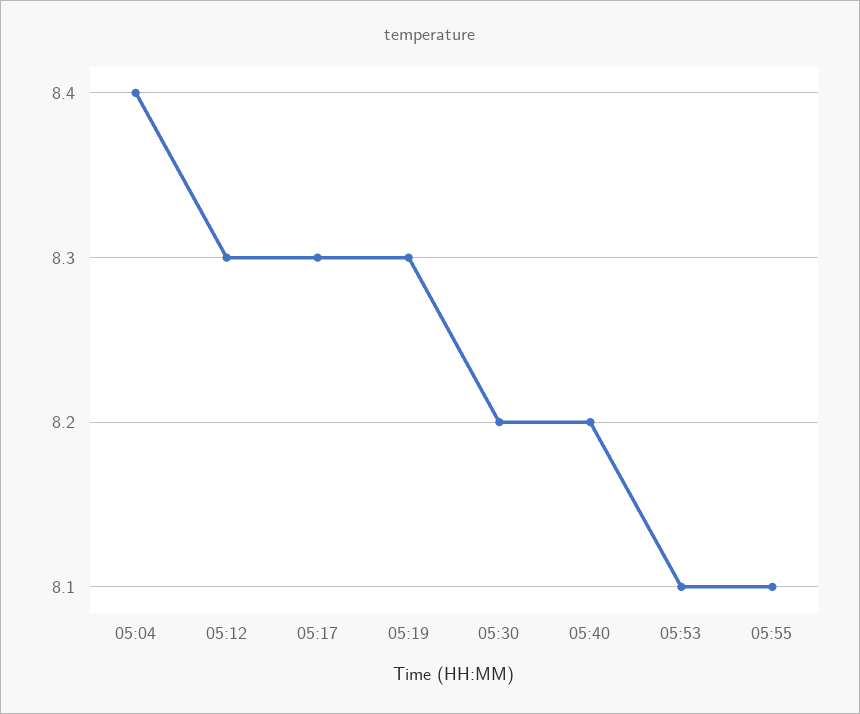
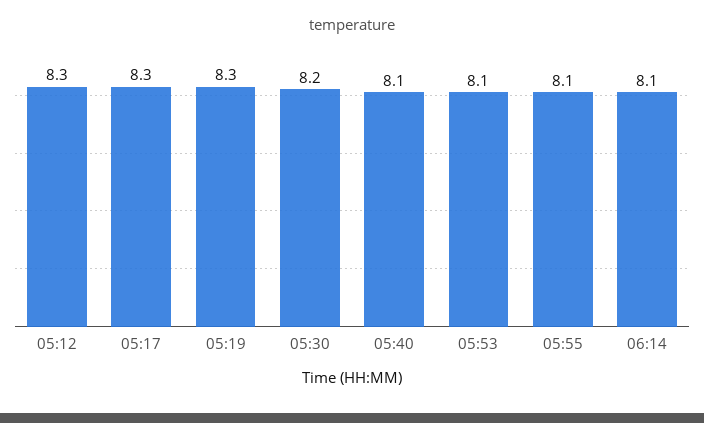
05:04: 8.4 -> none
05:40: 8.2 -> 8.1
06:14: none -> 8.1

